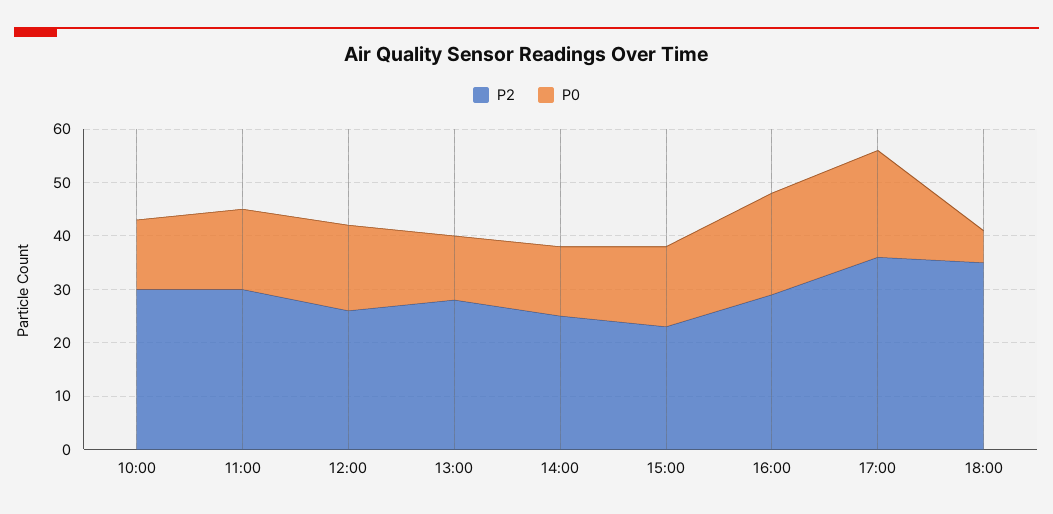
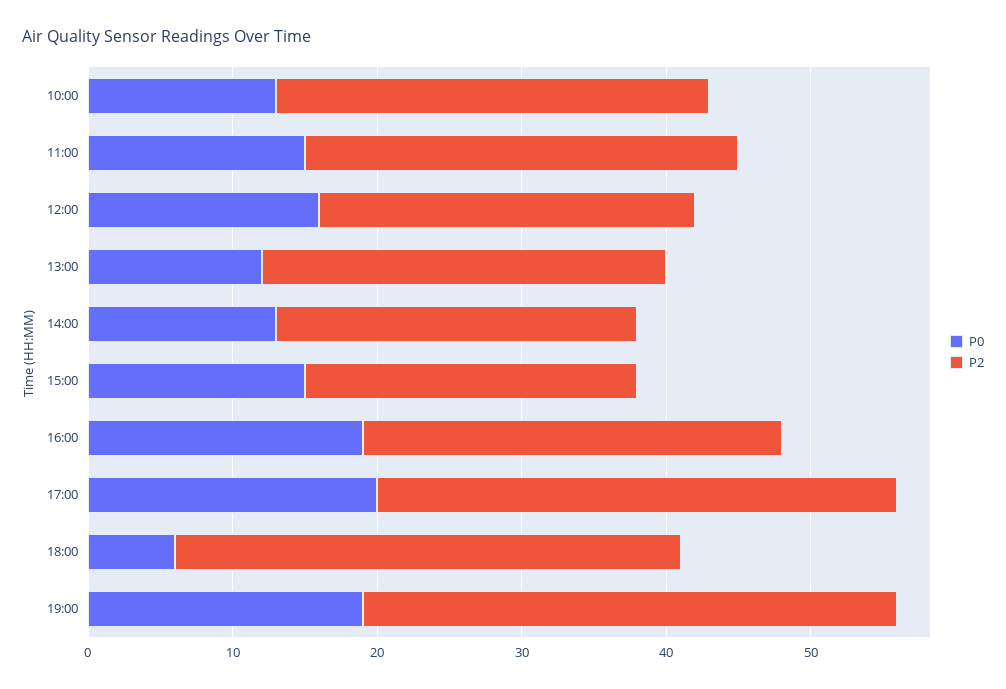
P0, 19:00: none -> 19
P2, 19:00: none -> 37

